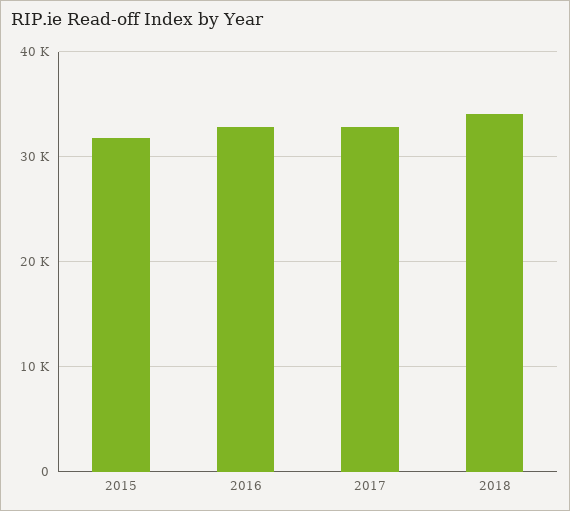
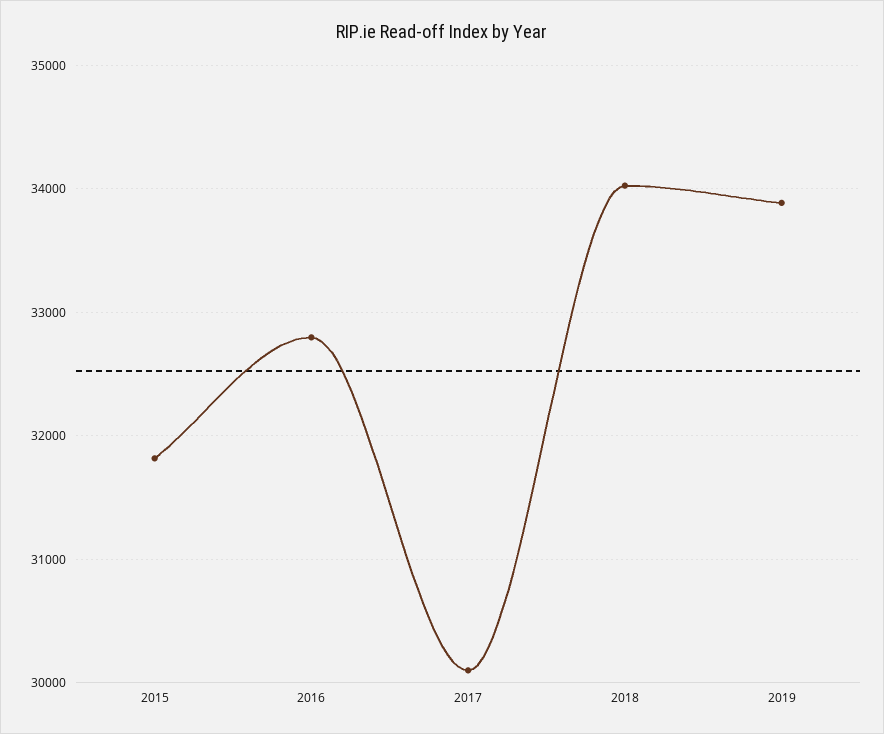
2017: 33000 -> 30100
2019: none -> 33900

